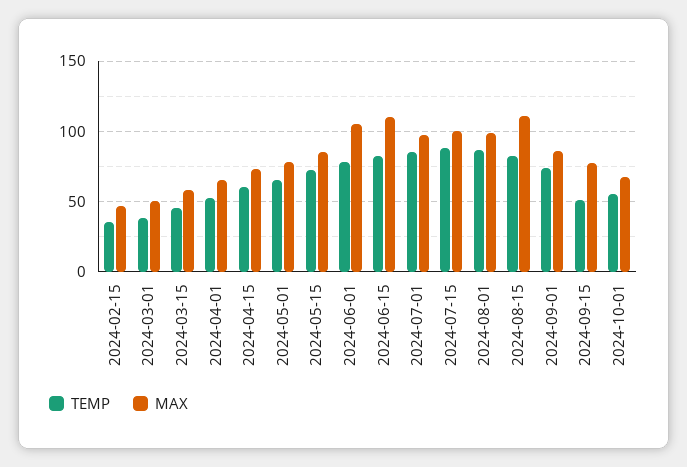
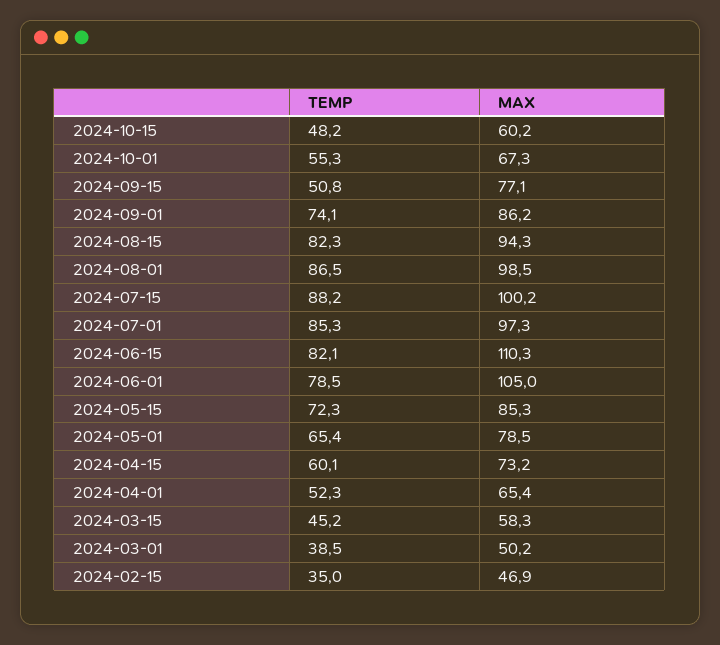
MAX, 2024-08-15: 110 -> 94.3
TEMP, 2024-10-15: none -> 48.2
MAX, 2024-10-15: none -> 60.2

